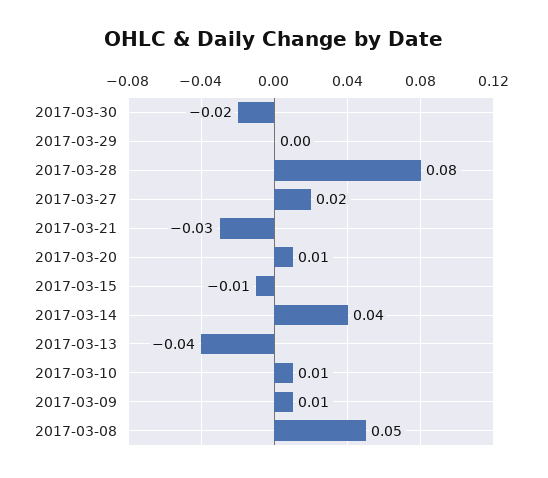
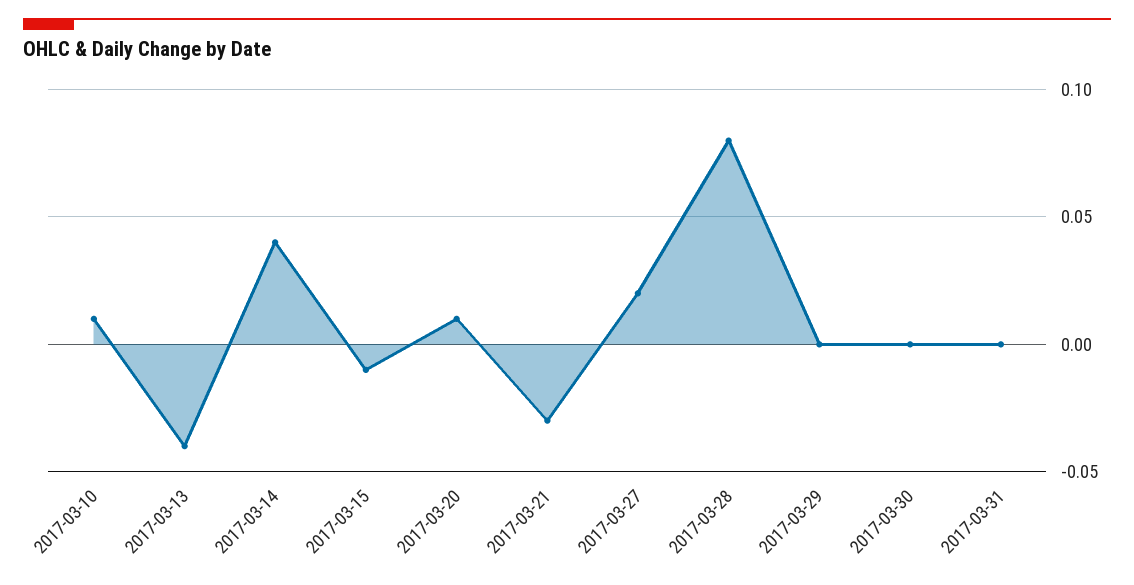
2017-03-30: -0.02 -> 0
2017-03-09: 0.01 -> none
2017-03-08: 0.05 -> none
2017-03-31: none -> 0

